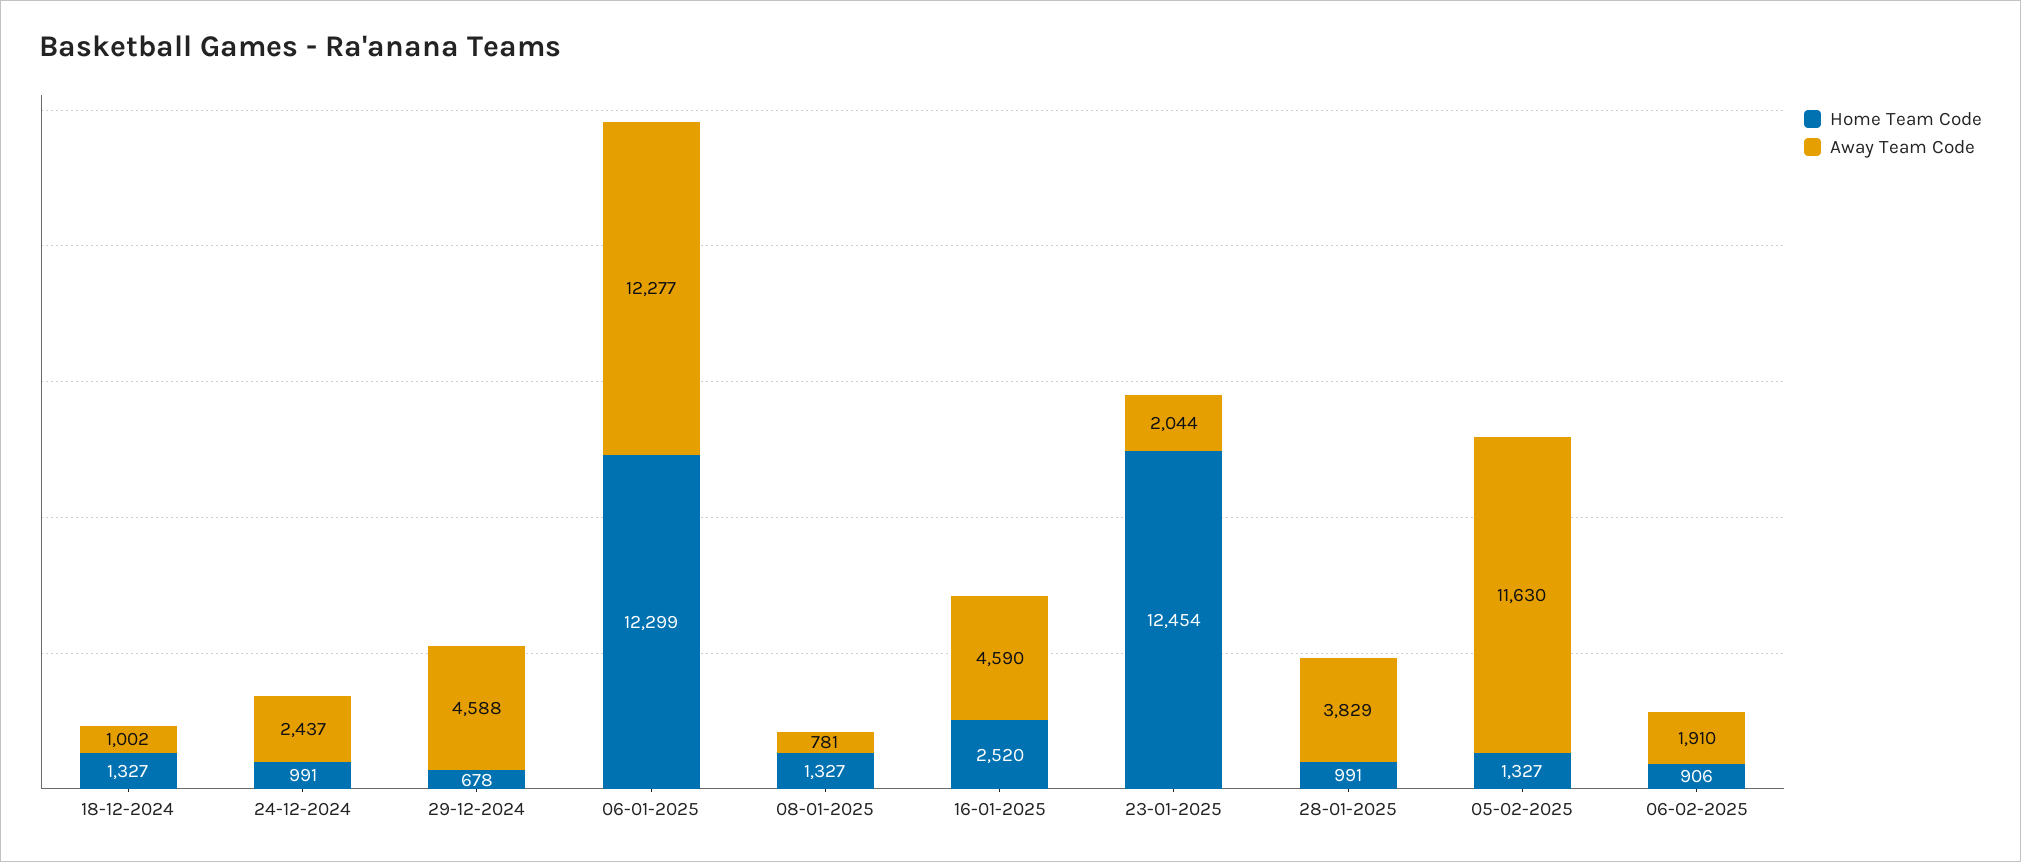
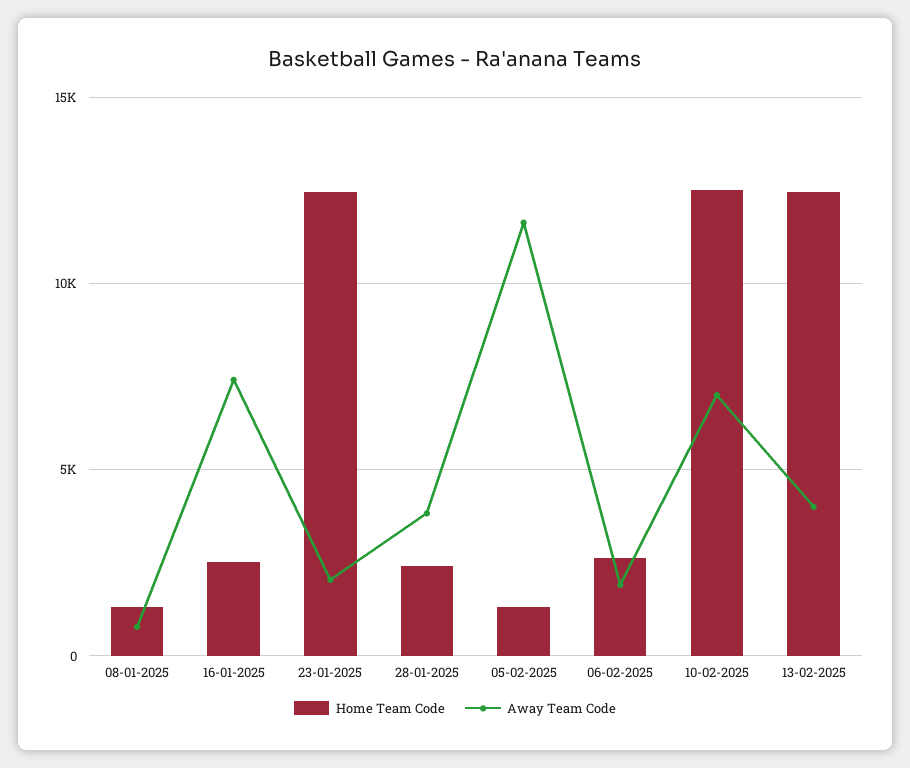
Home Team Code, 18-12-2024: 1327 -> none
Away Team Code, 18-12-2024: 1002 -> none
Home Team Code, 24-12-2024: 991 -> none
Away Team Code, 24-12-2024: 2437 -> none
Home Team Code, 29-12-2024: 678 -> none
Away Team Code, 29-12-2024: 4588 -> none
Home Team Code, 06-01-2025: 12299 -> none
Away Team Code, 06-01-2025: 12277 -> none
Away Team Code, 16-01-2025: 4590 -> 7500
Home Team Code, 28-01-2025: 991 -> 2500
Home Team Code, 06-02-2025: 906 -> 2500
Home Team Code, 10-02-2025: none -> 12500
Away Team Code, 10-02-2025: none -> 7000
Home Team Code, 13-02-2025: none -> 12500
Away Team Code, 13-02-2025: none -> 4000

